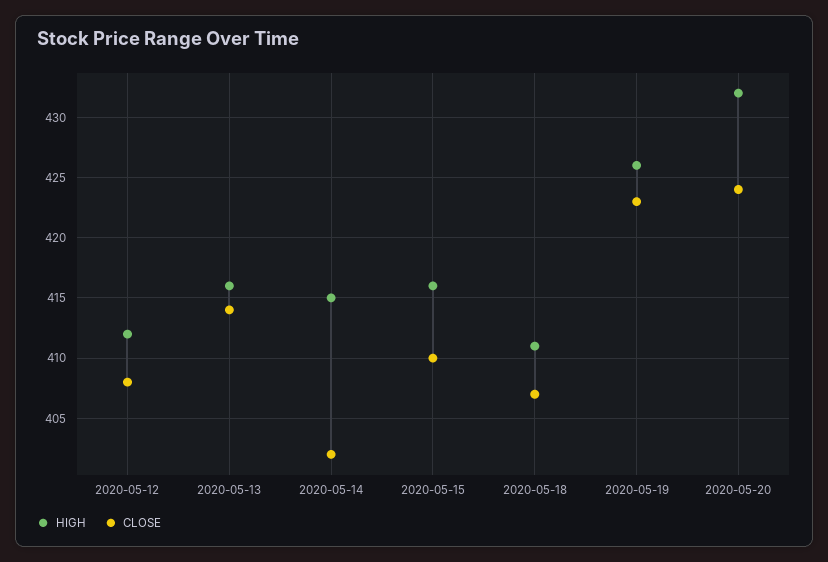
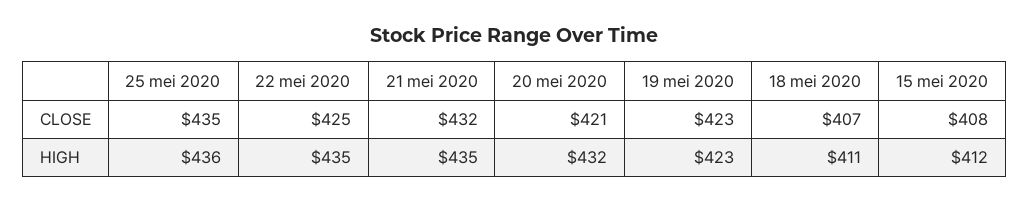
HIGH, 2020-05-12: 412 -> none
CLOSE, 2020-05-12: 408 -> none
HIGH, 2020-05-13: 416 -> none
CLOSE, 2020-05-13: 414 -> none
HIGH, 2020-05-14: 415 -> none
CLOSE, 2020-05-14: 402 -> none
HIGH, 2020-05-15: 416 -> 412
CLOSE, 2020-05-15: 410 -> 408
HIGH, 2020-05-19: 426 -> 423
CLOSE, 2020-05-20: 424 -> 421
CLOSE, 25 mei 2020: none -> 435
CLOSE, 22 mei 2020: none -> 425
CLOSE, 21 mei 2020: none -> 432
HIGH, 25 mei 2020: none -> 436
HIGH, 22 mei 2020: none -> 435
HIGH, 21 mei 2020: none -> 435

